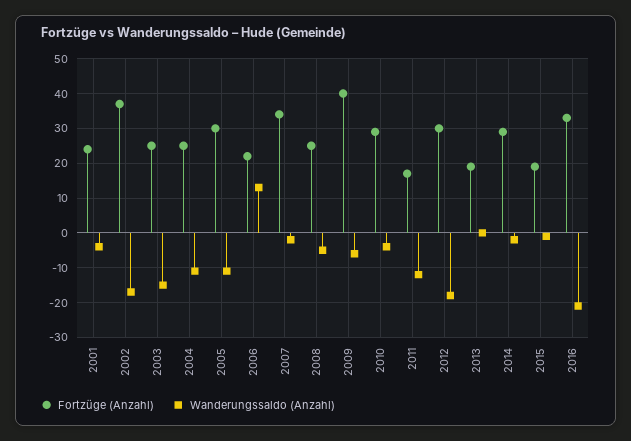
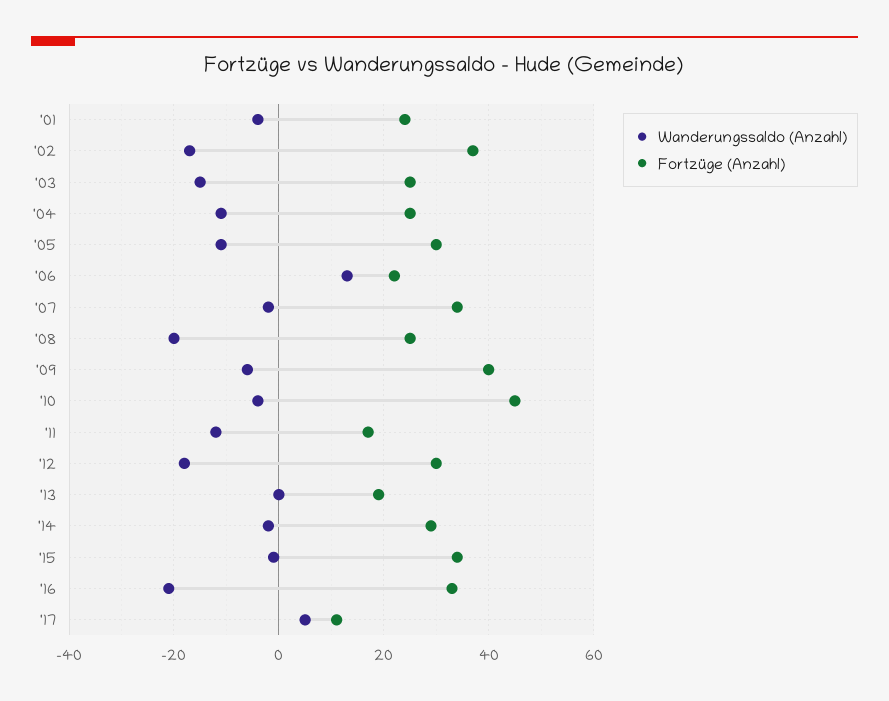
Wanderungssaldo (Anzahl), 2008: -5 -> -20
Fortzüge (Anzahl), 2010: 30 -> 45
Fortzüge (Anzahl), 2015: 20 -> 35
Wanderungssaldo (Anzahl), '17: none -> 5
Fortzüge (Anzahl), '17: none -> 10

